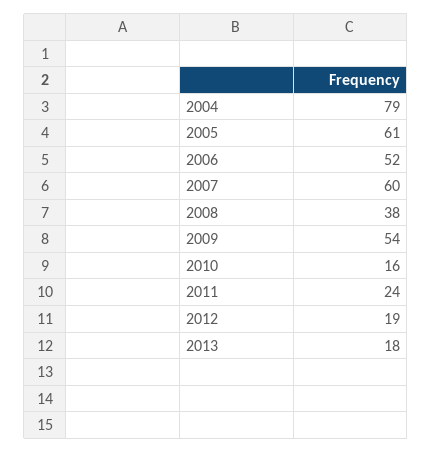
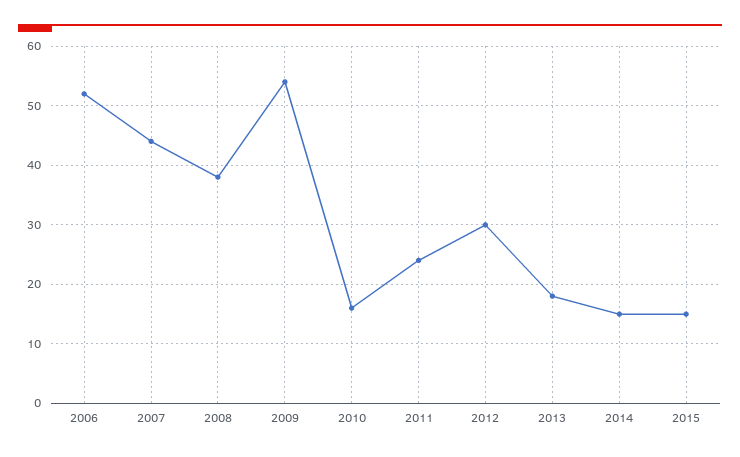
2004: 79 -> none
2005: 61 -> none
2007: 60 -> 45
2012: 19 -> 30
2014: none -> 15
2015: none -> 15

